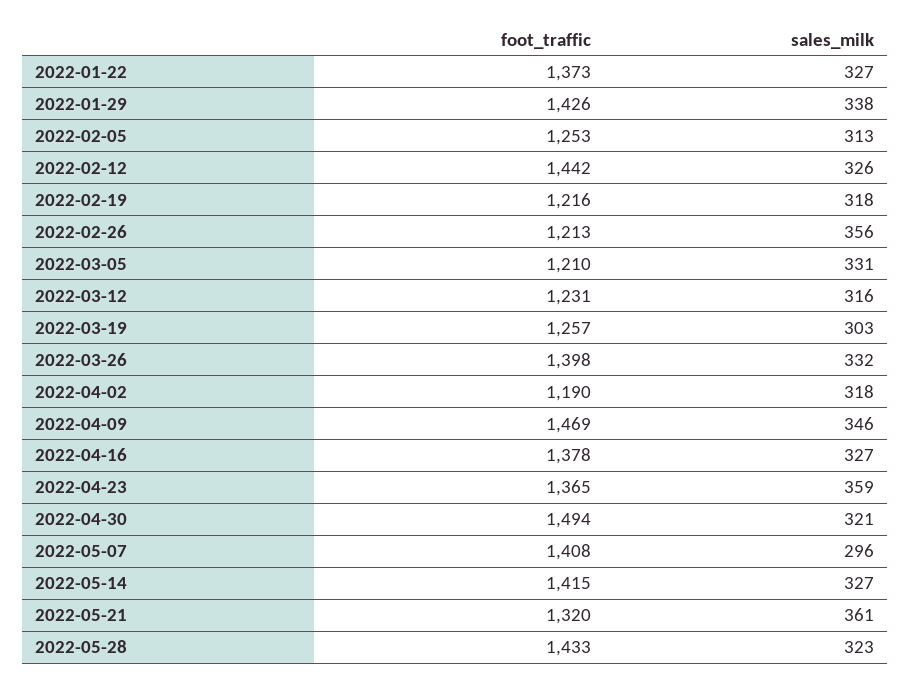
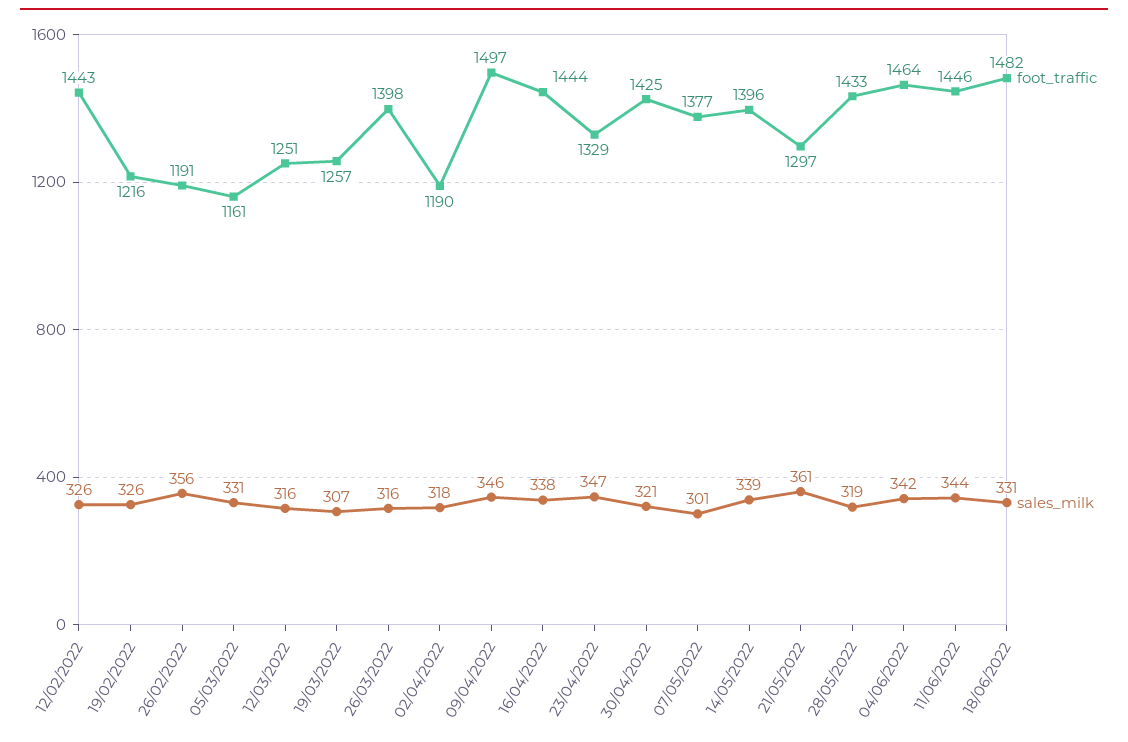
foot_traffic, 2022-01-22: 1373 -> none
sales_milk, 2022-01-22: 327 -> none
foot_traffic, 2022-01-29: 1426 -> none
sales_milk, 2022-01-29: 338 -> none
foot_traffic, 2022-02-05: 1253 -> none
sales_milk, 2022-02-05: 313 -> none
foot_traffic, 2022-02-12: 1442 -> 1443
sales_milk, 2022-02-19: 318 -> 326
foot_traffic, 2022-02-26: 1213 -> 1191
foot_traffic, 2022-03-05: 1210 -> 1161
foot_traffic, 2022-03-12: 1231 -> 1251
sales_milk, 2022-03-19: 303 -> 307
sales_milk, 2022-03-26: 332 -> 316
foot_traffic, 2022-04-09: 1469 -> 1497
foot_traffic, 2022-04-16: 1378 -> 1444
sales_milk, 2022-04-16: 327 -> 338
foot_traffic, 2022-04-23: 1365 -> 1329
sales_milk, 2022-04-23: 359 -> 347
foot_traffic, 2022-04-30: 1494 -> 1425
foot_traffic, 2022-05-07: 1408 -> 1377
sales_milk, 2022-05-07: 296 -> 301
foot_traffic, 2022-05-14: 1415 -> 1396
sales_milk, 2022-05-14: 327 -> 339
foot_traffic, 2022-05-21: 1320 -> 1297
sales_milk, 2022-05-28: 323 -> 319
foot_traffic, 04/06/2022: none -> 1464
sales_milk, 04/06/2022: none -> 342
foot_traffic, 11/06/2022: none -> 1446
sales_milk, 11/06/2022: none -> 344
foot_traffic, 18/06/2022: none -> 1482
sales_milk, 18/06/2022: none -> 331

